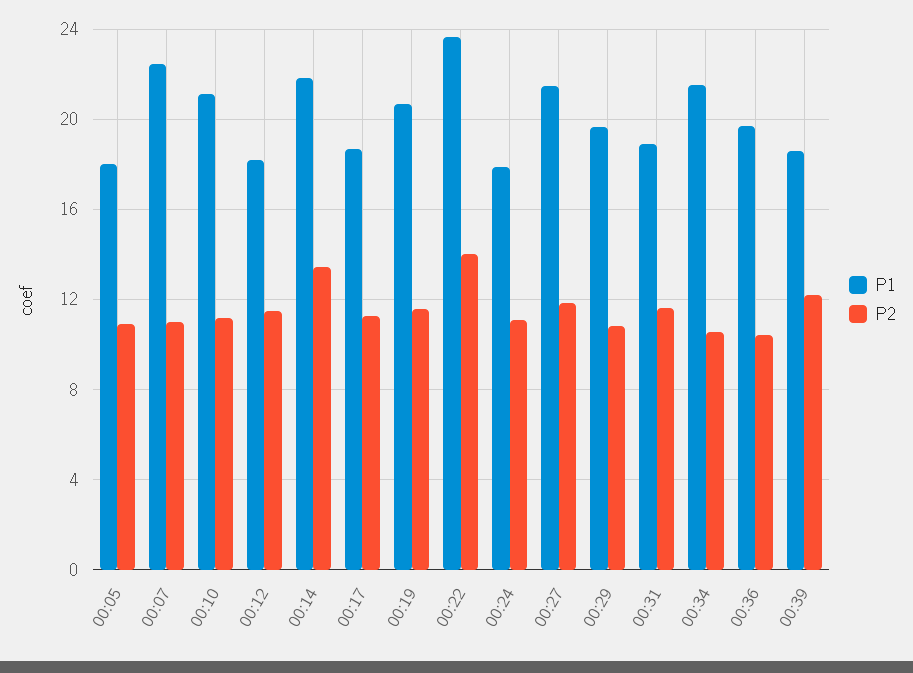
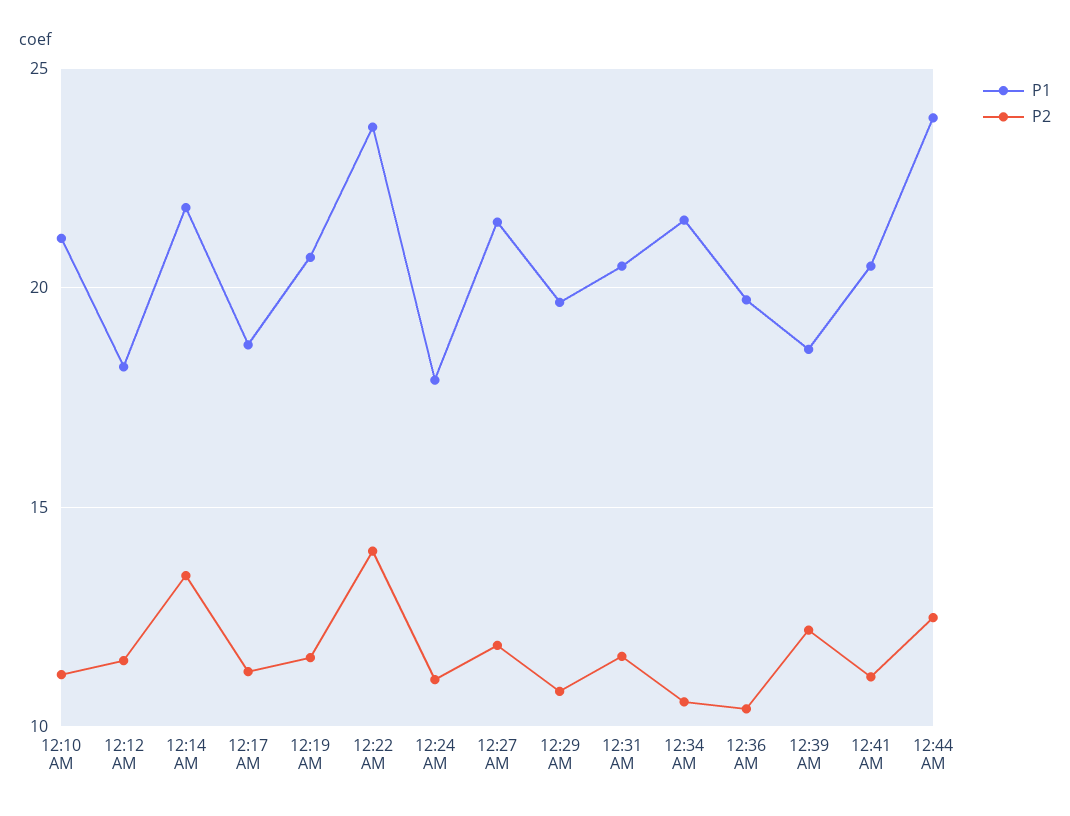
P1, 00:05: 18 -> none
P2, 00:05: 11 -> none
P1, 00:07: 22.5 -> none
P2, 00:07: 11 -> none
P1, 00:31: 19 -> 20.5
P1, 12:41 AM: none -> 20.5
P2, 12:41 AM: none -> 11
P1, 12:44 AM: none -> 24
P2, 12:44 AM: none -> 12.5

